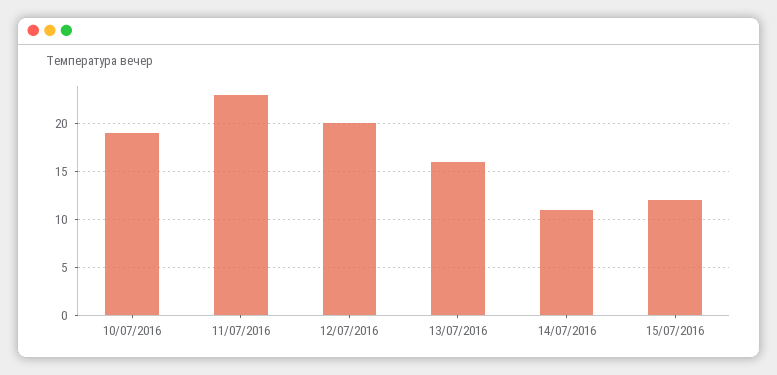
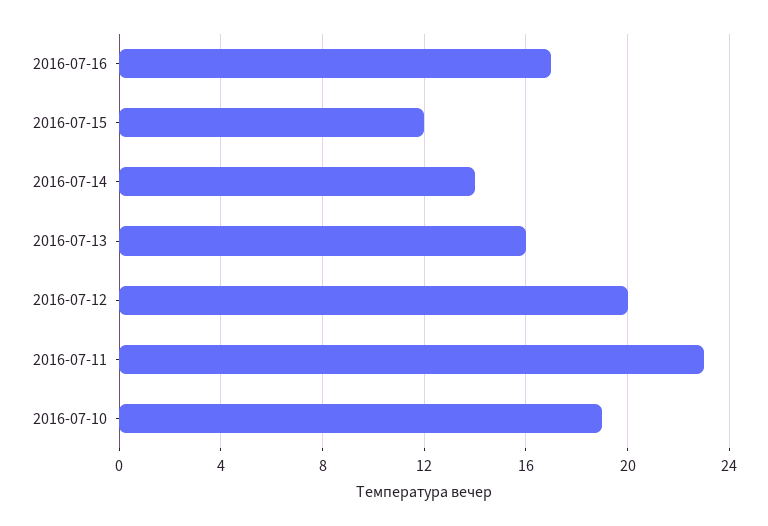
14/07/2016: 11 -> 14
2016-07-16: none -> 17

